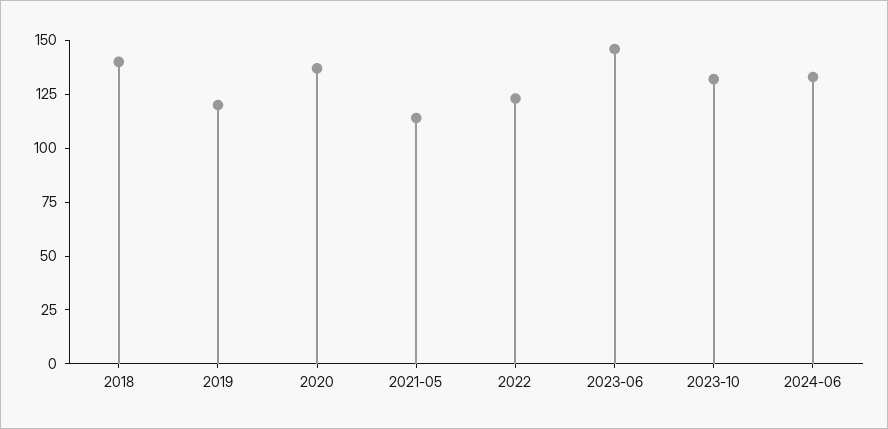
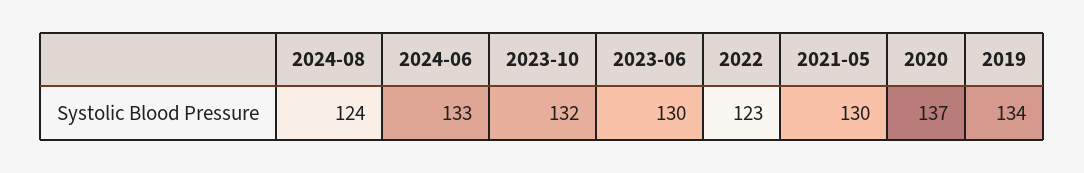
2018: 140 -> none
2019: 120 -> 134
2021-05: 115 -> 130
2023-06: 145 -> 130
2024-08: none -> 124

